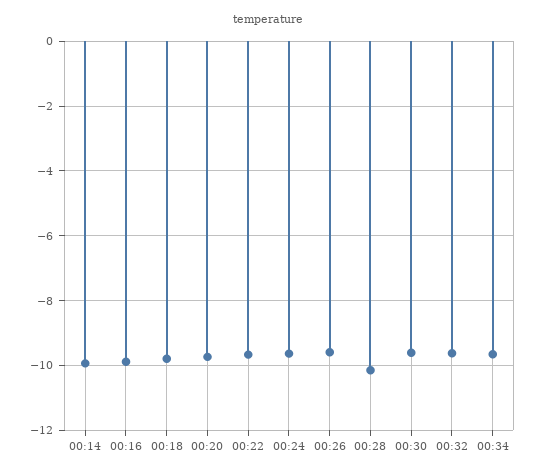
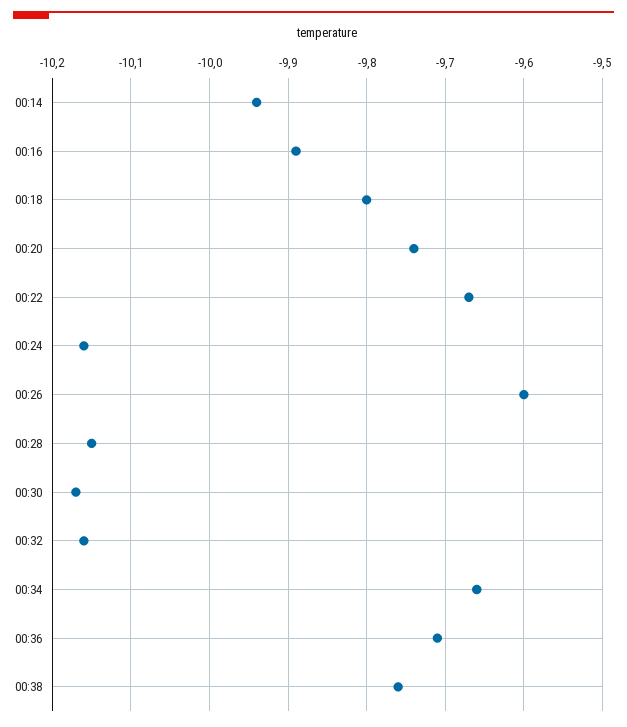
00:24: -9.6 -> -10.16
00:30: -9.6 -> -10.17
00:32: -9.6 -> -10.16
00:36: none -> -9.71
00:38: none -> -9.76

